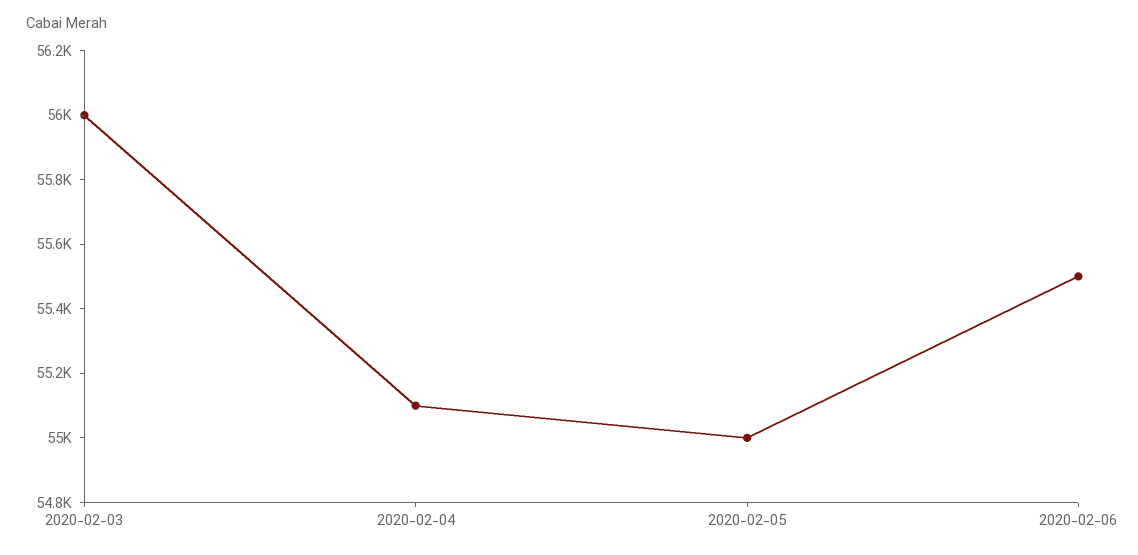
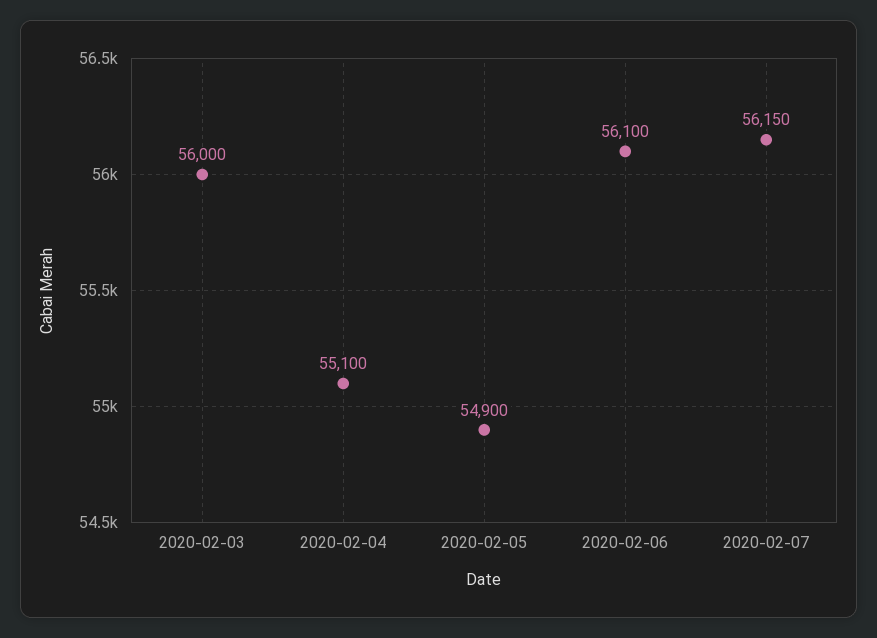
2020-02-05: 55000 -> 54900
2020-02-06: 55500 -> 56100
2020-02-07: none -> 56150

